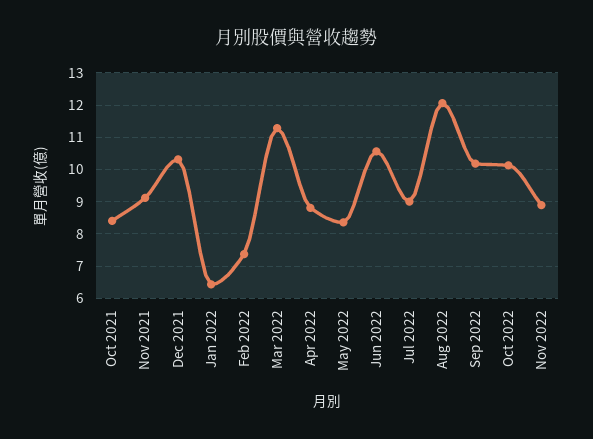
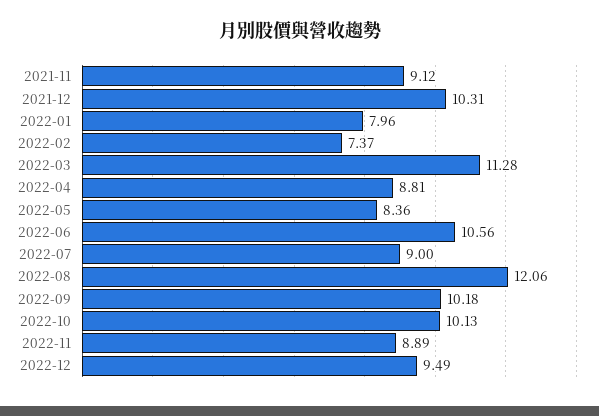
Oct 2021: 8.4 -> none
Jan 2022: 6.4 -> 7.96
2022-12: none -> 9.49

